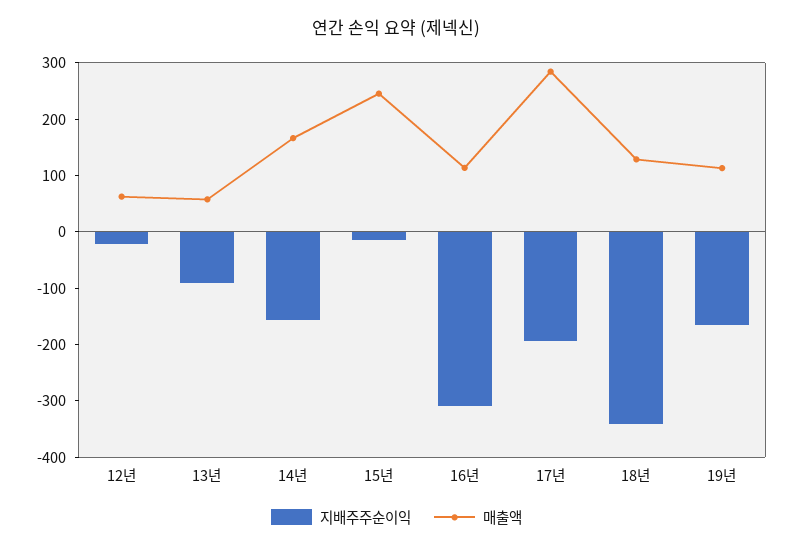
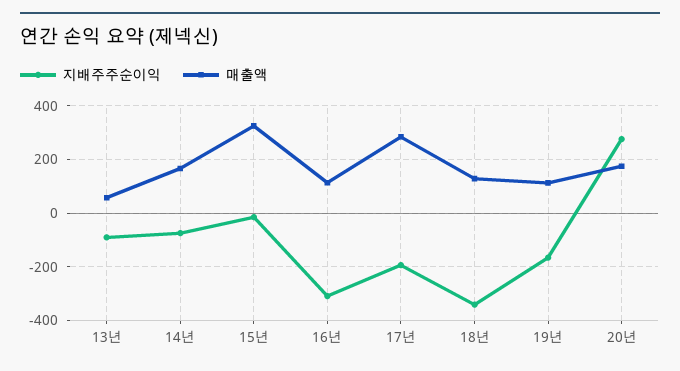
지배주주순이익, 12년: -20 -> none
매출액, 12년: 60 -> none
지배주주순이익, 14년: -160 -> -75
매출액, 15년: 240 -> 325
지배주주순이익, 20년: none -> 275
매출액, 20년: none -> 175

